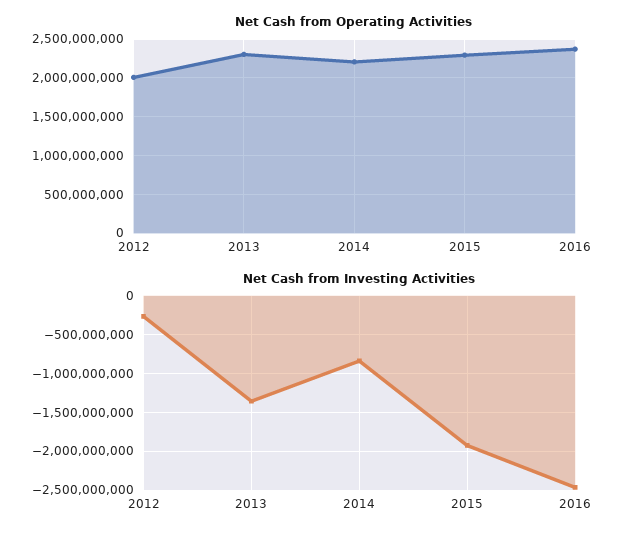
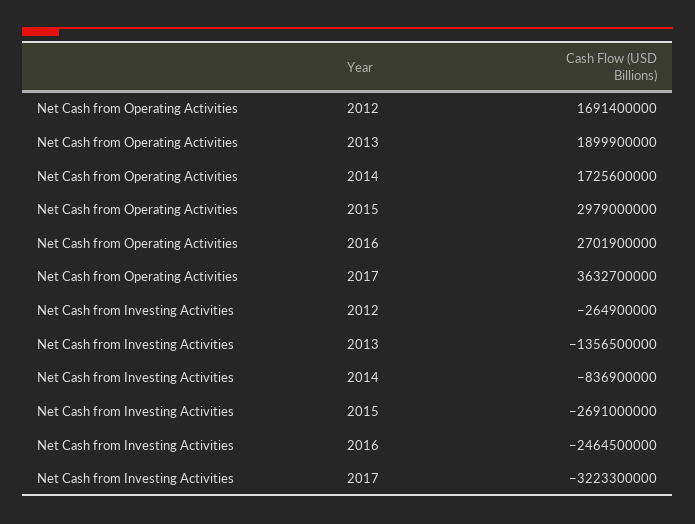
Net Cash from Operating Activities, 2012: 2000000000 -> 1691400000
Net Cash from Operating Activities, 2013: 2300000000 -> 1899900000
Net Cash from Operating Activities, 2014: 2200000000 -> 1725600000
Net Cash from Operating Activities, 2015: 2300000000 -> 2979000000
Net Cash from Operating Activities, 2016: 2400000000 -> 2701900000
Net Cash from Investing Activities, 2015: -1900000000 -> -2691000000
Net Cash from Operating Activities, 2017: none -> 3632700000
Net Cash from Investing Activities, 2017: none -> -3223300000

